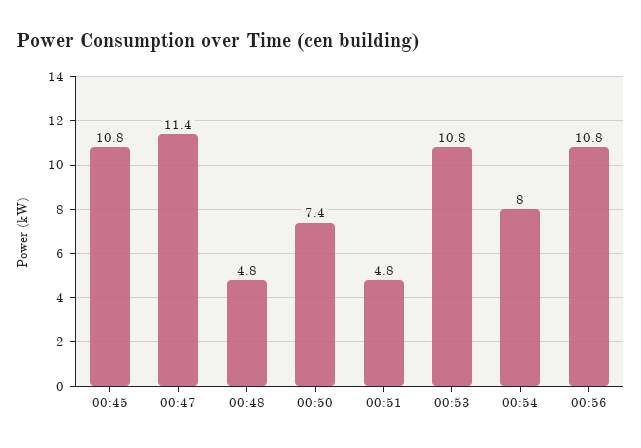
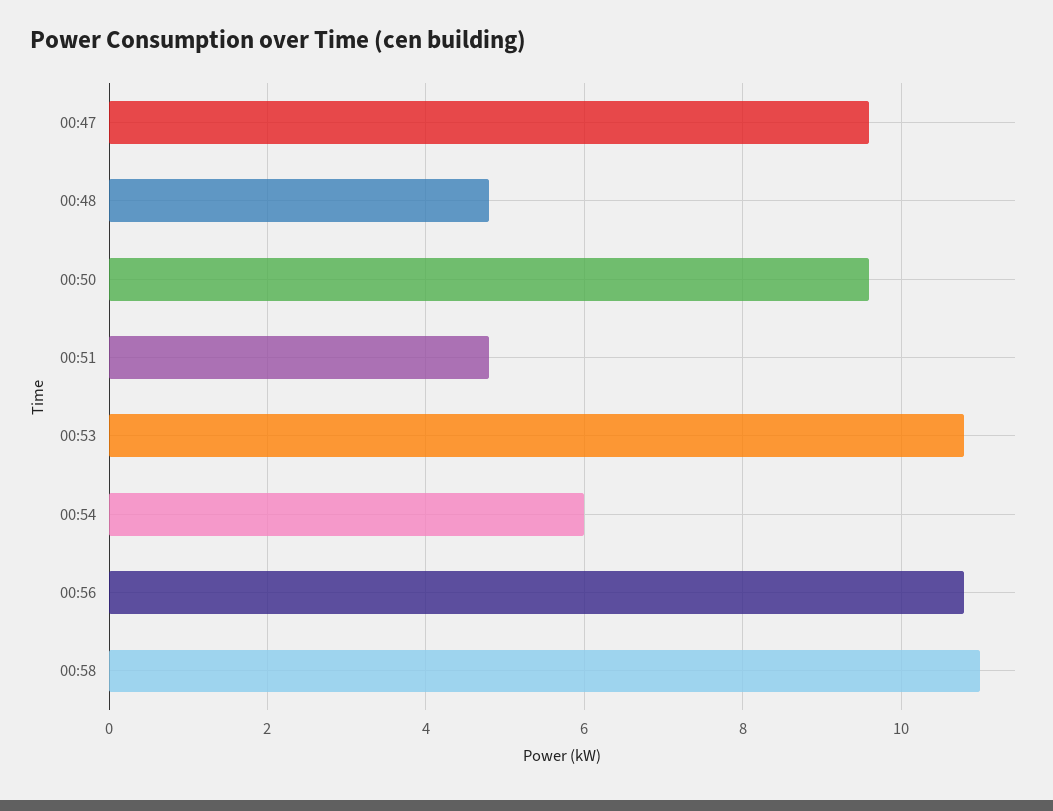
00:45: 10.8 -> none
00:47: 11.4 -> 9.5
00:50: 7.4 -> 9.5
00:54: 8 -> 6
00:58: none -> 11

